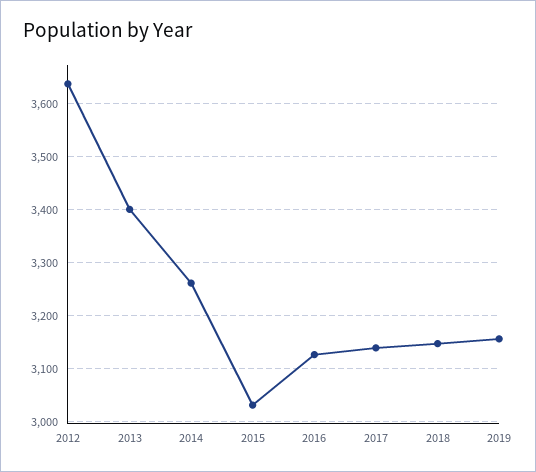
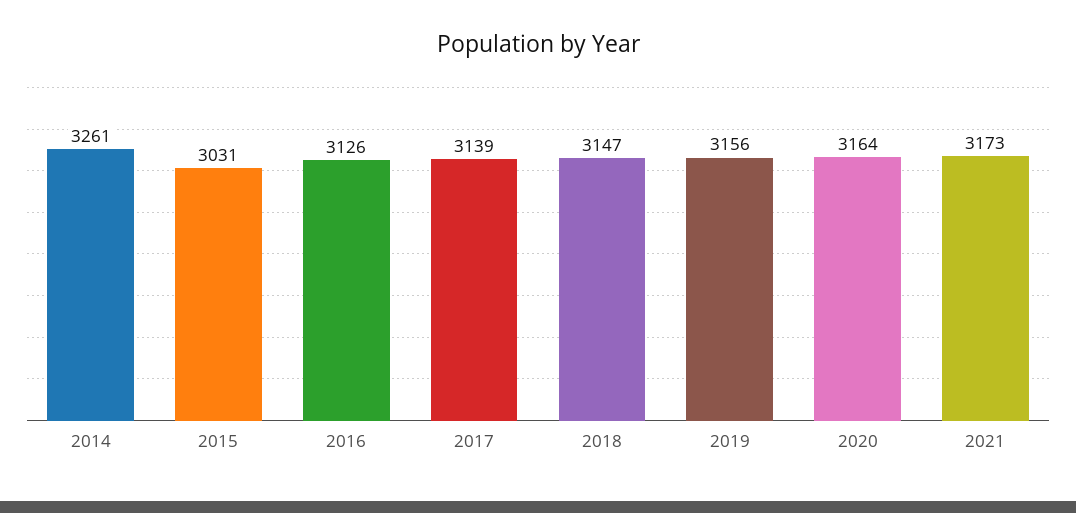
2012: 3640 -> none
2013: 3400 -> none
2020: none -> 3164
2021: none -> 3173

